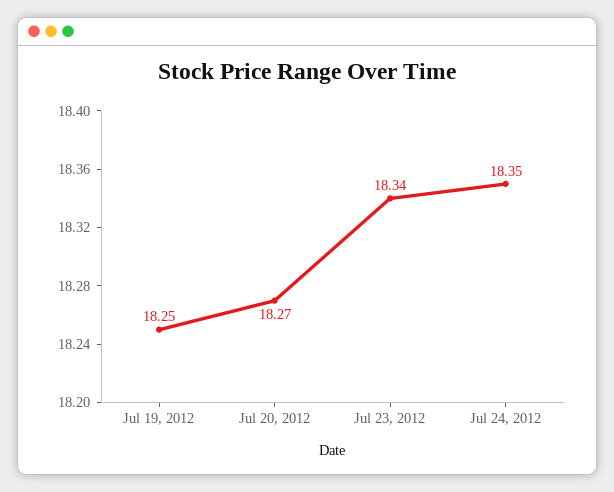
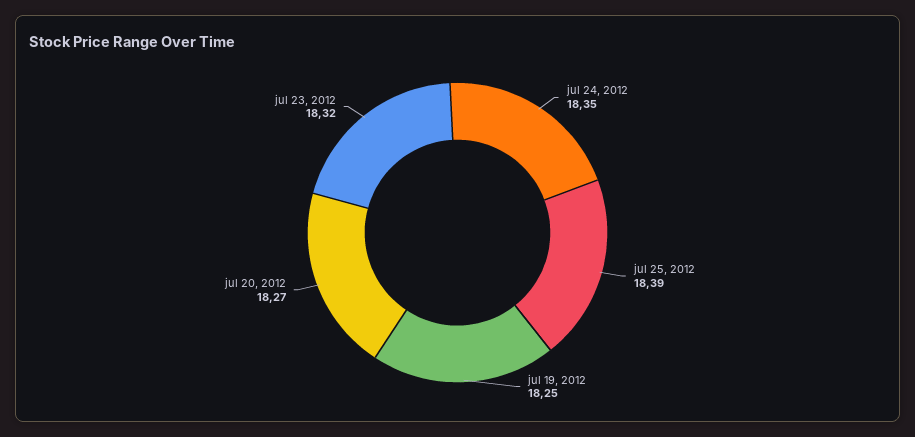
Jul 23, 2012: 18.34 -> 18.32
jul 25, 2012: none -> 18.39

